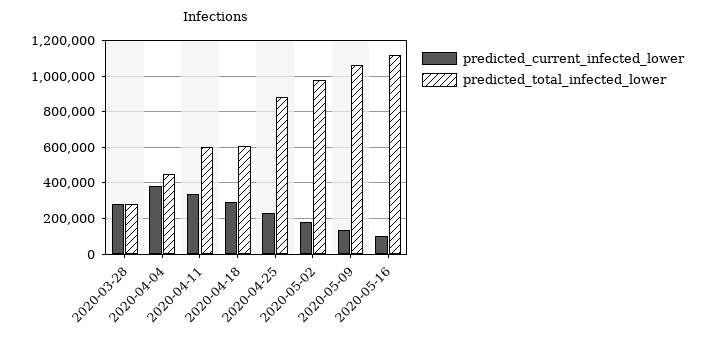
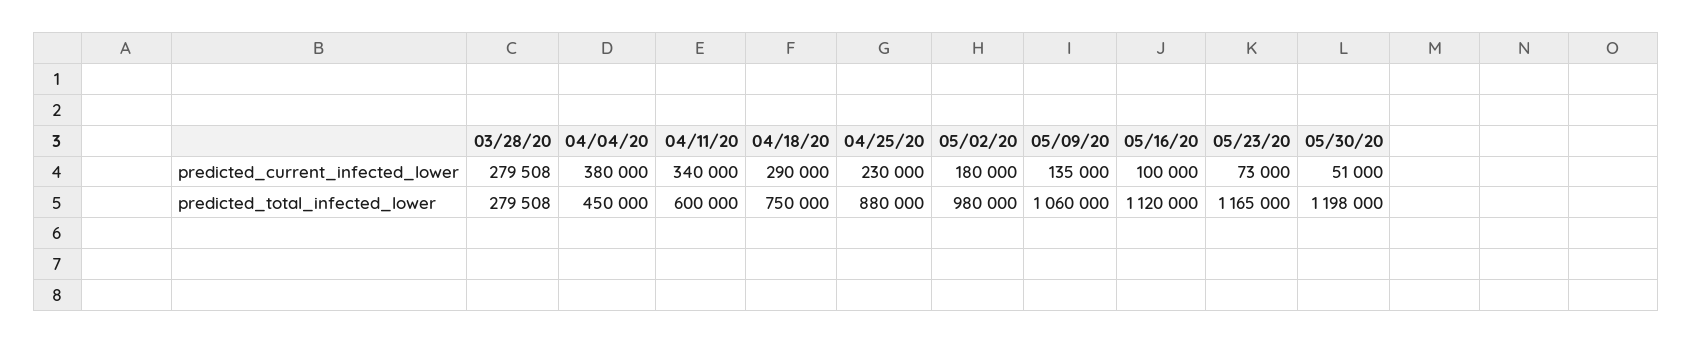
predicted_total_infected_lower, 2020-04-18: 600000 -> 750000
predicted_current_infected_lower, 05/23/20: none -> 73000
predicted_current_infected_lower, 05/30/20: none -> 51000
predicted_total_infected_lower, 05/23/20: none -> 1165000
predicted_total_infected_lower, 05/30/20: none -> 1198000

